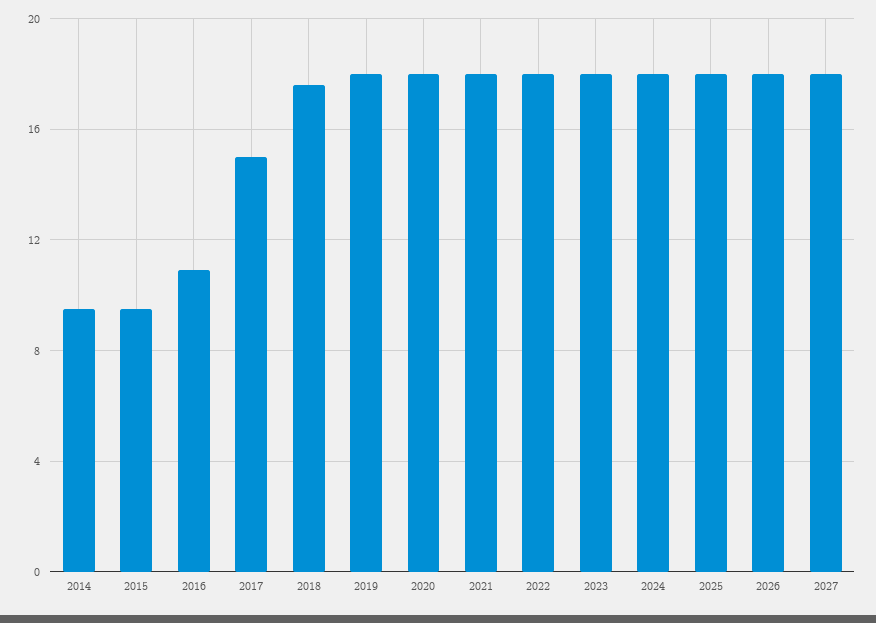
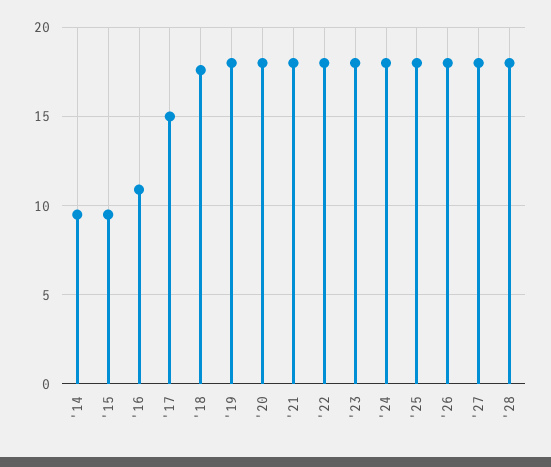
'28: none -> 18

